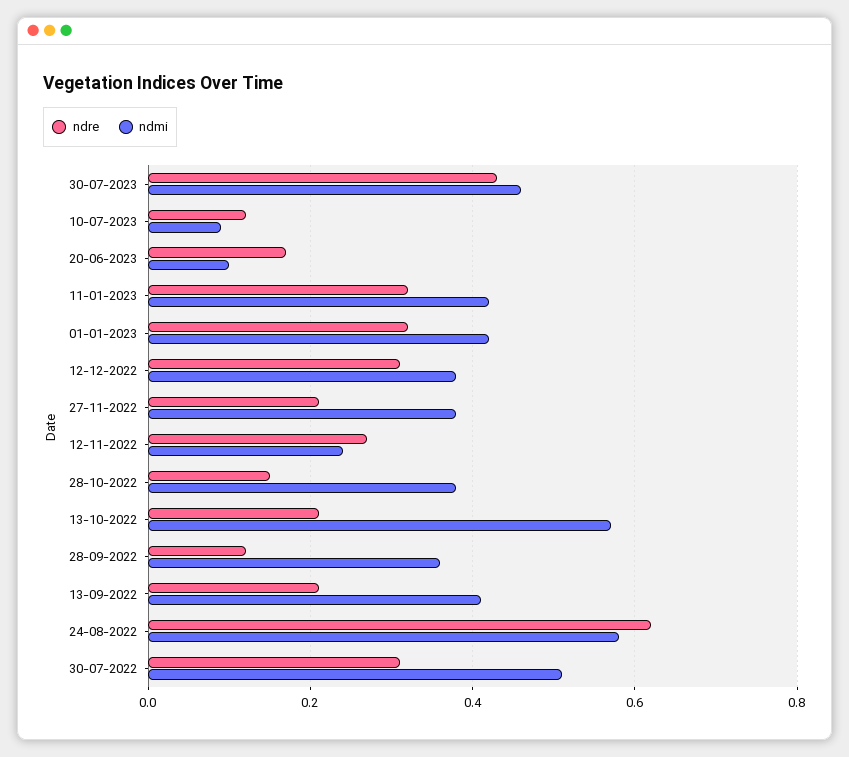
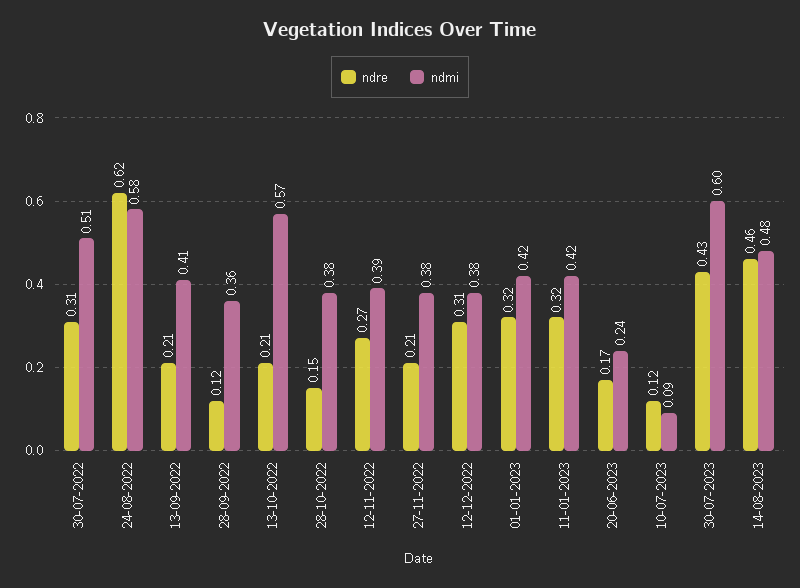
ndmi, 30-07-2023: 0.45 -> 0.6
ndmi, 20-06-2023: 0.1 -> 0.24
ndmi, 12-11-2022: 0.25 -> 0.39
ndre, 14-08-2023: none -> 0.46
ndmi, 14-08-2023: none -> 0.48

